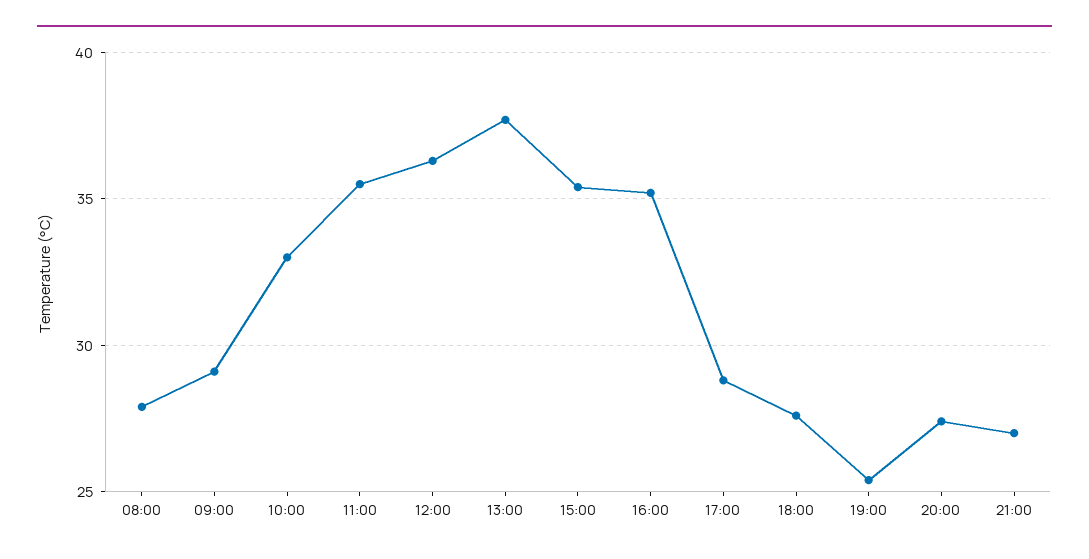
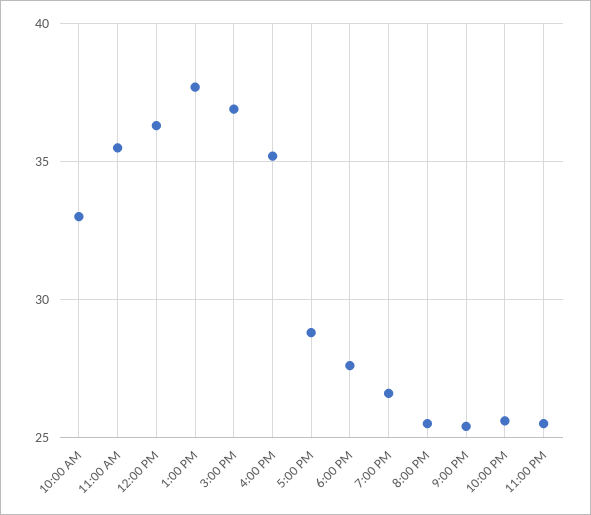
08:00: 28 -> none
09:00: 29 -> none
15:00: 35.5 -> 37
19:00: 25.5 -> 26.5
20:00: 27.5 -> 25.5
21:00: 27 -> 25.5
10:00 PM: none -> 25.5
11:00 PM: none -> 25.5

